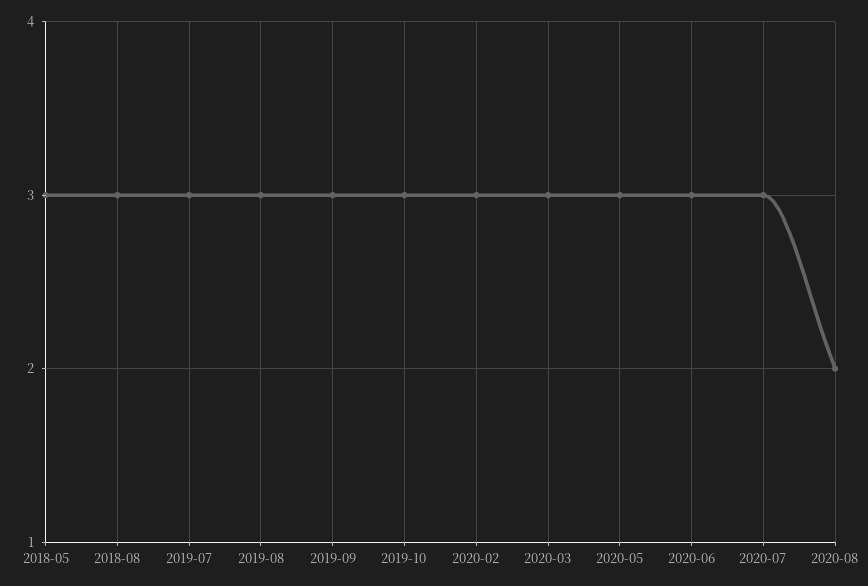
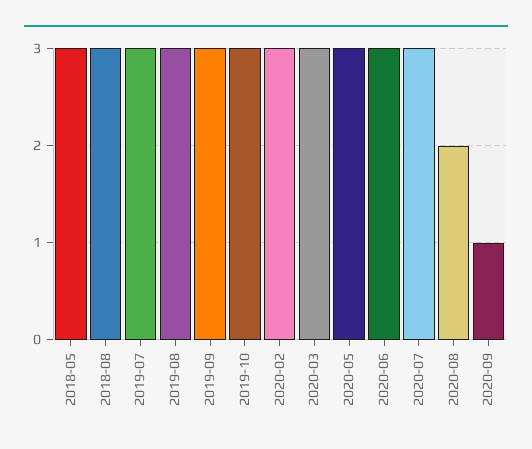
2020-09: none -> 1

